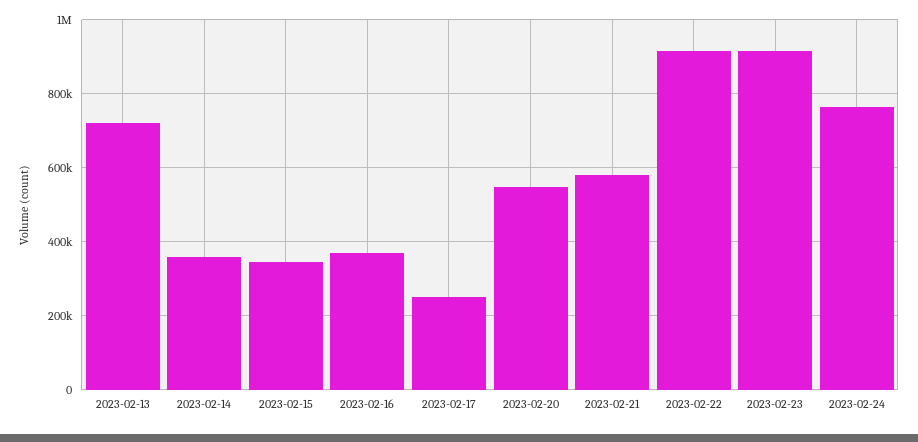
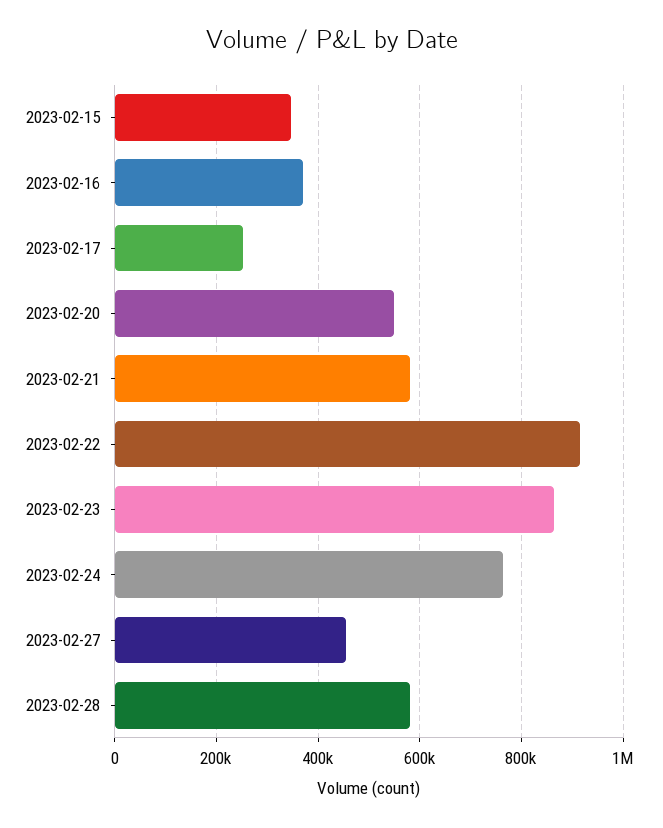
2023-02-13: 720000 -> none
2023-02-14: 360000 -> none
2023-02-23: 920000 -> 860000
2023-02-27: none -> 460000
2023-02-28: none -> 580000

